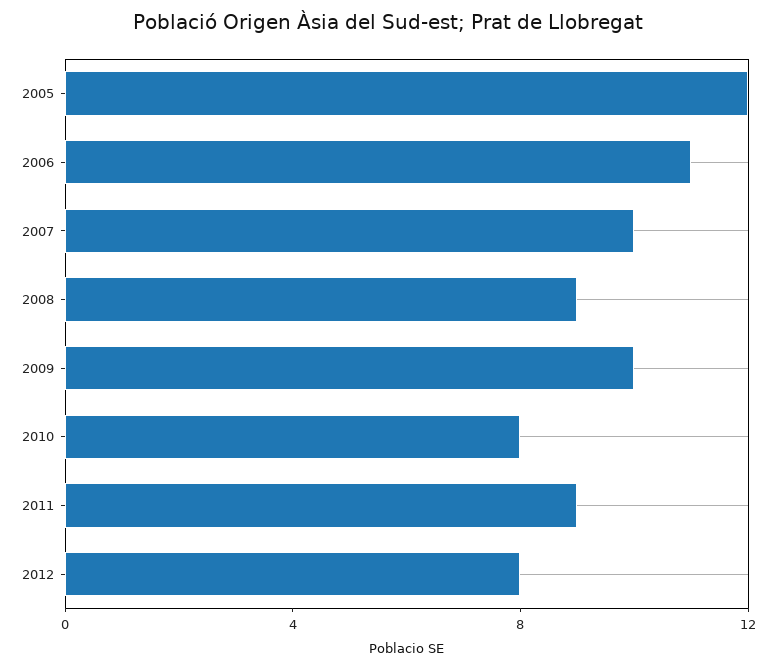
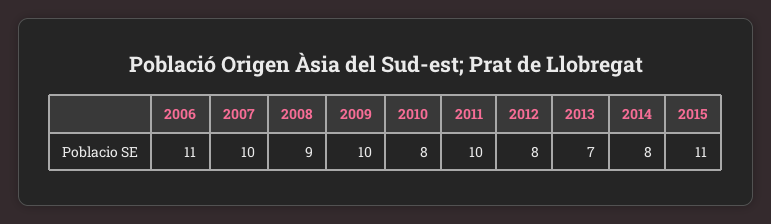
2005: 12 -> none
2011: 9 -> 10
2013: none -> 7
2014: none -> 8
2015: none -> 11

